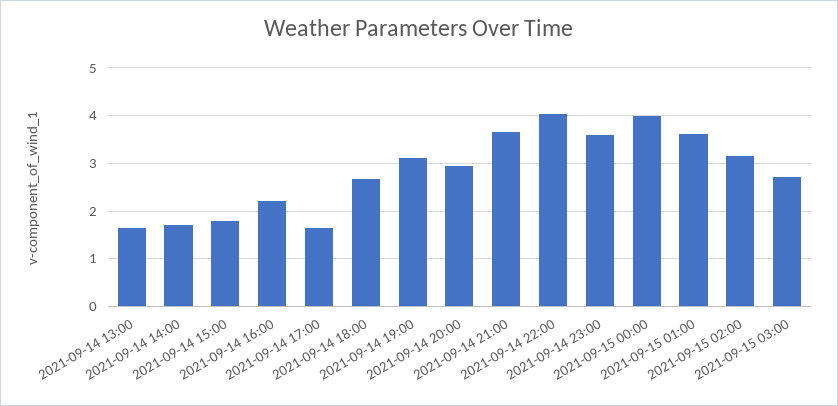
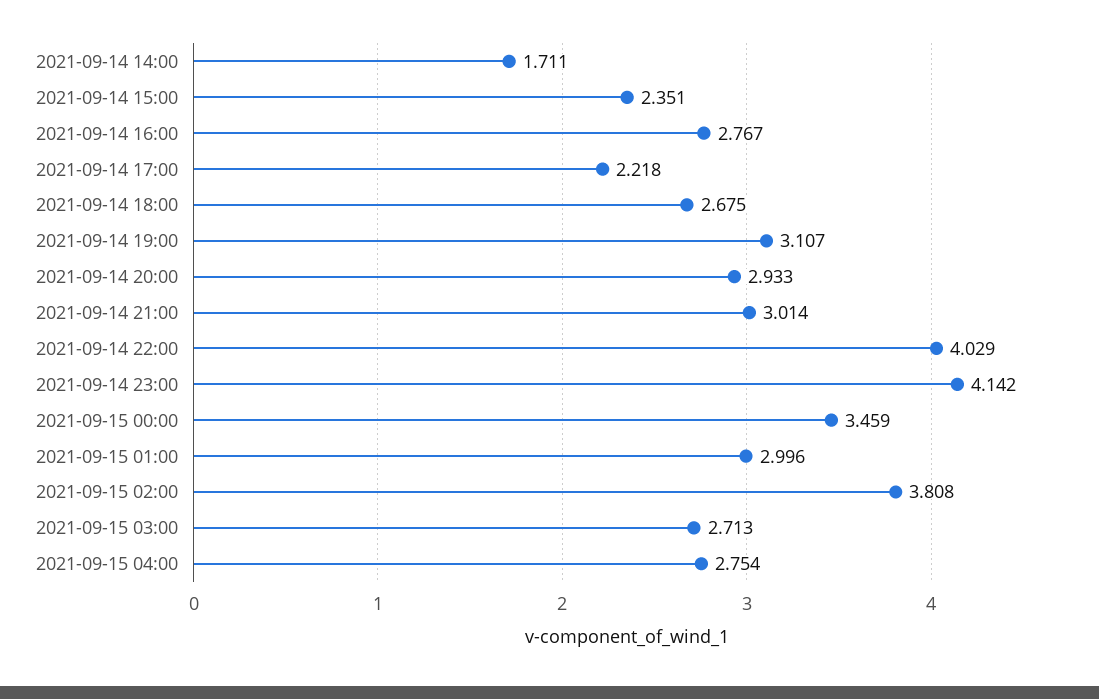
2021-09-14 13:00: 1.6 -> none
2021-09-14 15:00: 1.8 -> 2.351
2021-09-14 16:00: 2.2 -> 2.767
2021-09-14 17:00: 1.6 -> 2.218
2021-09-14 21:00: 3.6 -> 3.014
2021-09-14 23:00: 3.6 -> 4.142
2021-09-15 00:00: 4 -> 3.459
2021-09-15 01:00: 3.6 -> 2.996
2021-09-15 02:00: 3.2 -> 3.808
2021-09-15 04:00: none -> 2.754

